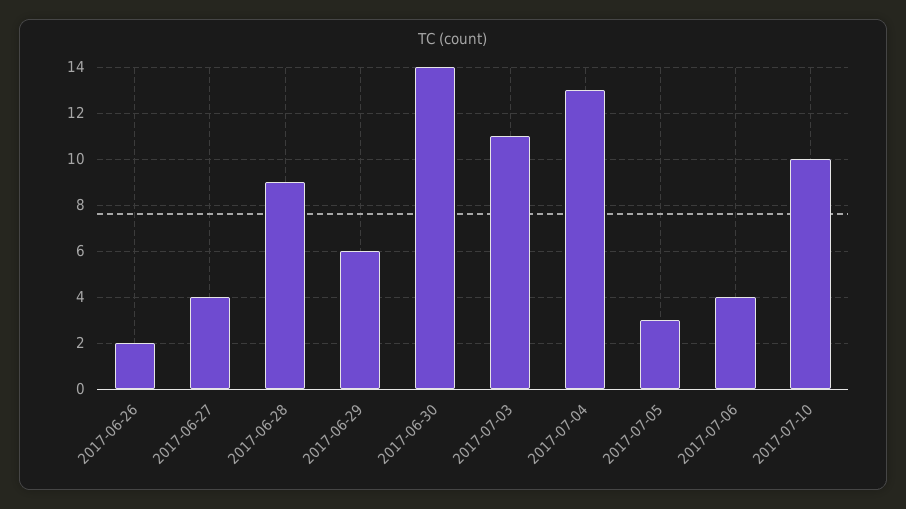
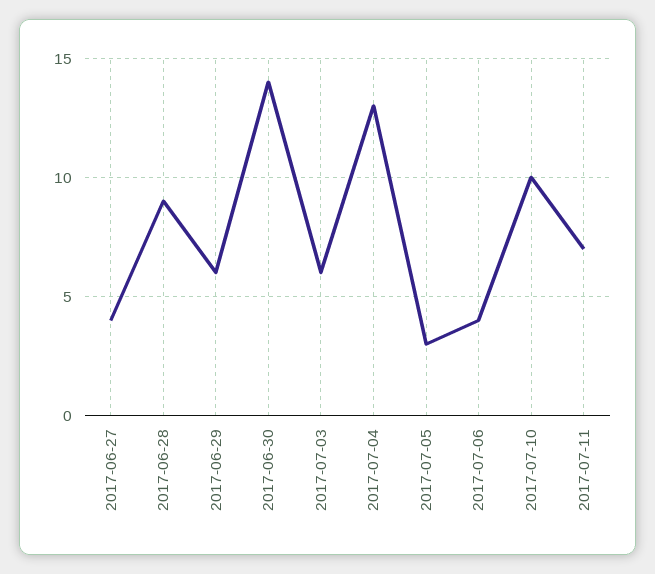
2017-06-26: 2 -> none
2017-07-03: 11 -> 6
2017-07-11: none -> 7

